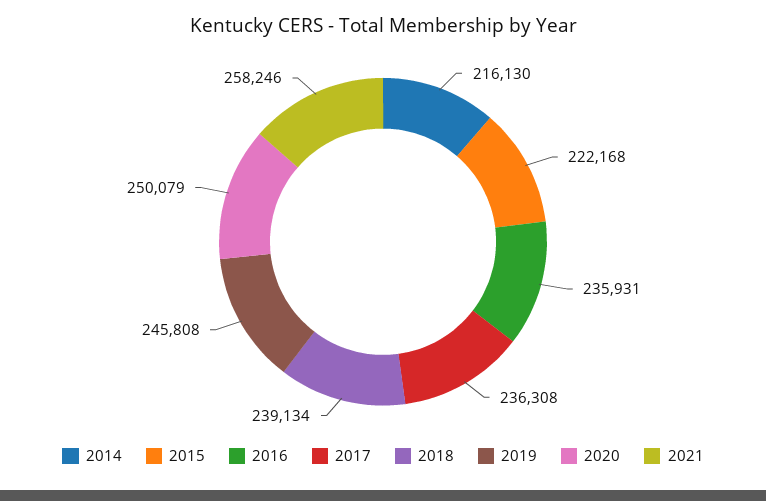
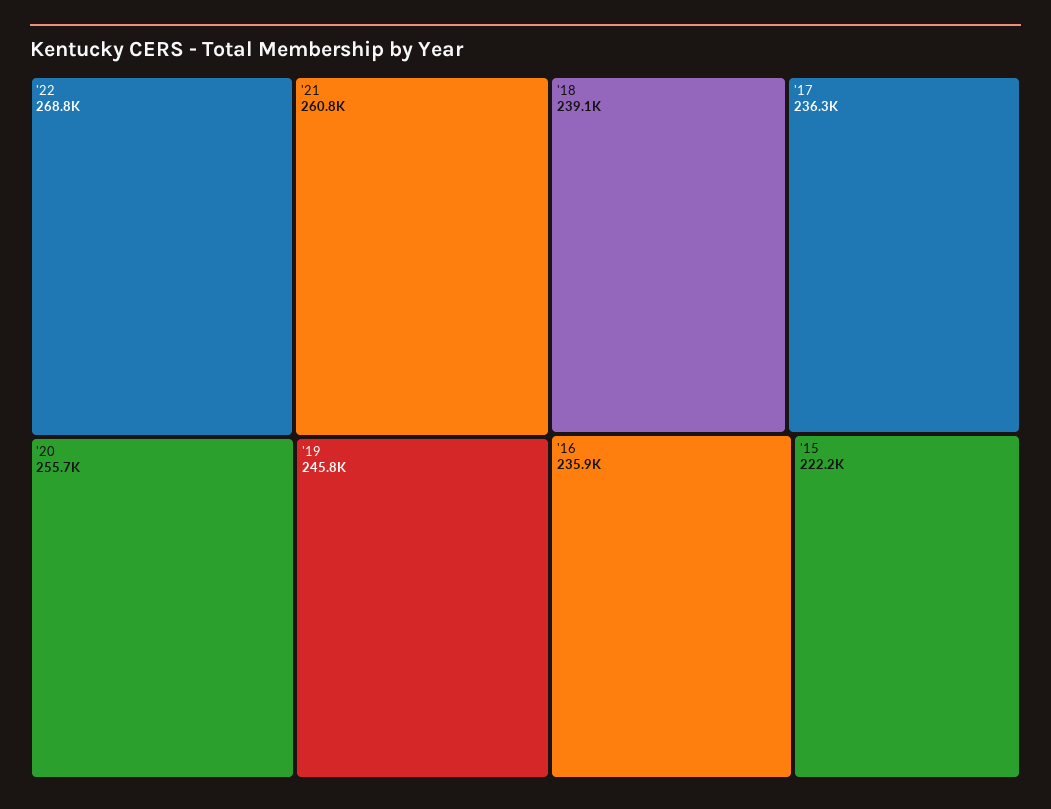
2014: 216130 -> none
2020: 250079 -> 255700
2021: 258246 -> 260800
'22: none -> 268800

